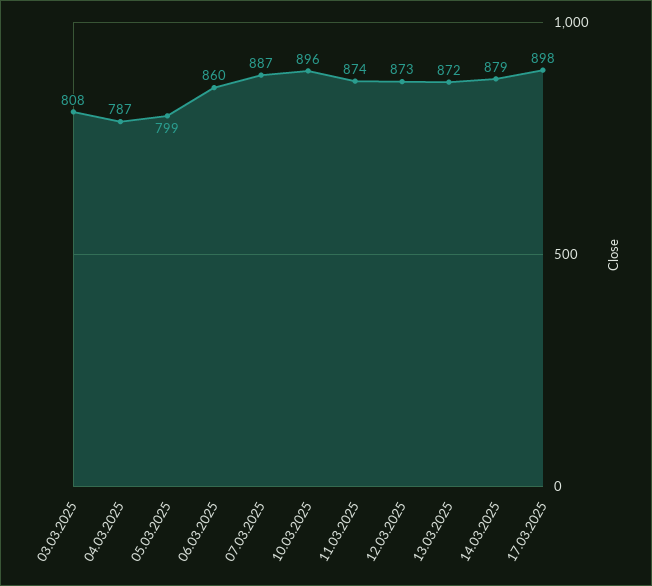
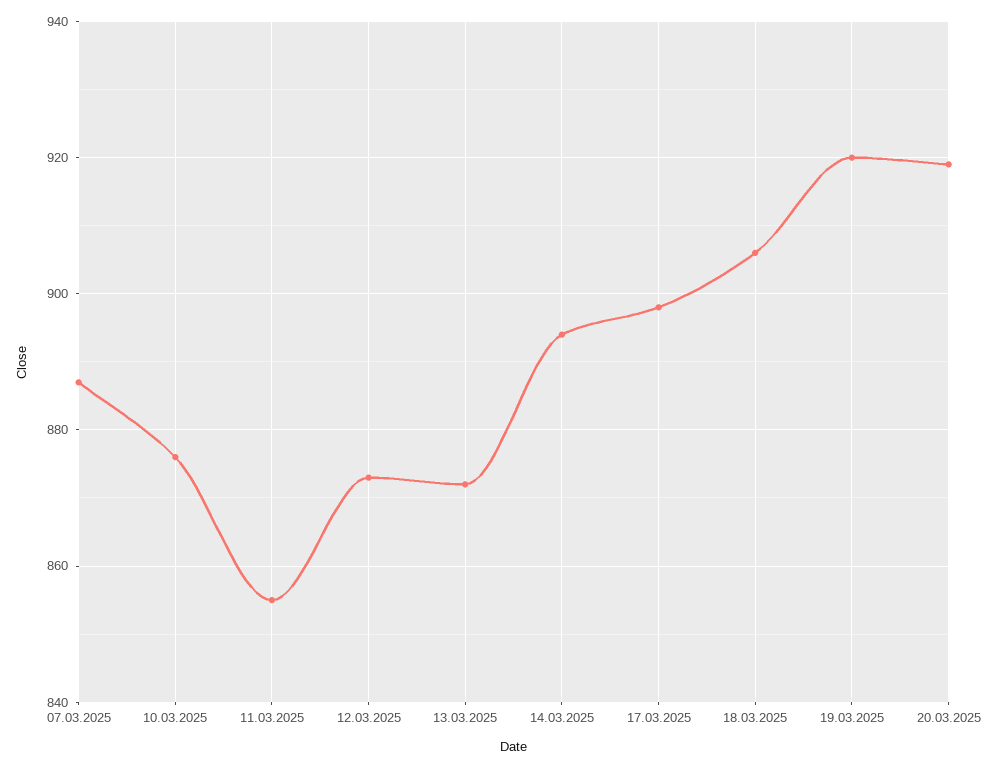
03.03.2025: 808 -> none
04.03.2025: 787 -> none
05.03.2025: 799 -> none
06.03.2025: 860 -> none
10.03.2025: 896 -> 875
11.03.2025: 874 -> 855
14.03.2025: 879 -> 895
18.03.2025: none -> 905
19.03.2025: none -> 920
20.03.2025: none -> 920

